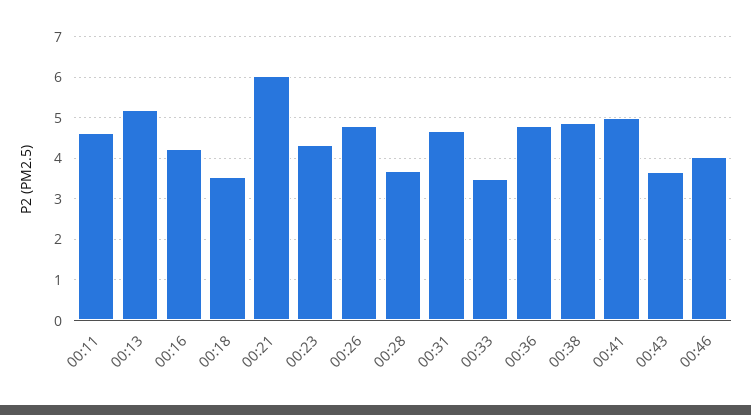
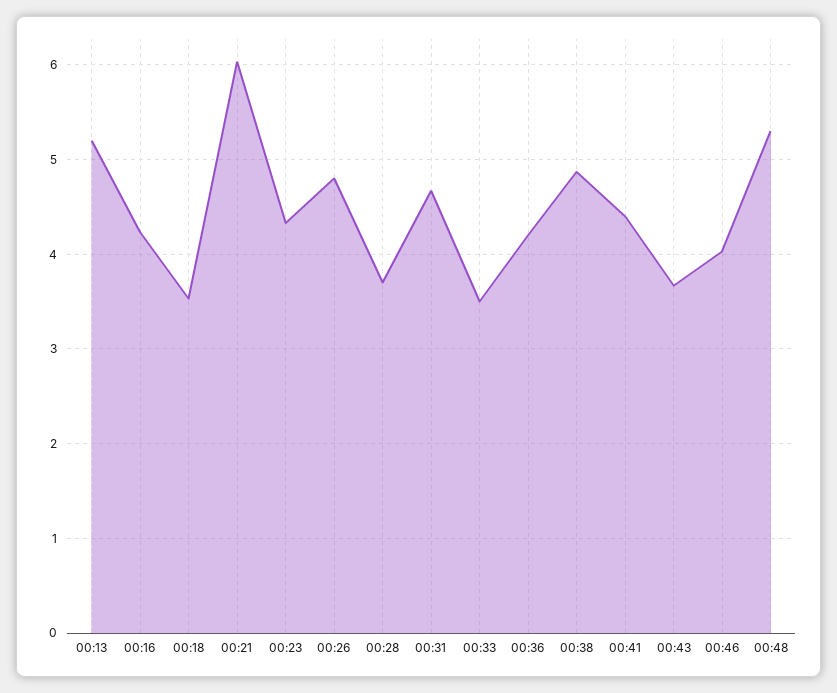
00:11: 4.6 -> none
00:36: 4.8 -> 4.2
00:41: 5 -> 4.4
00:48: none -> 5.3

